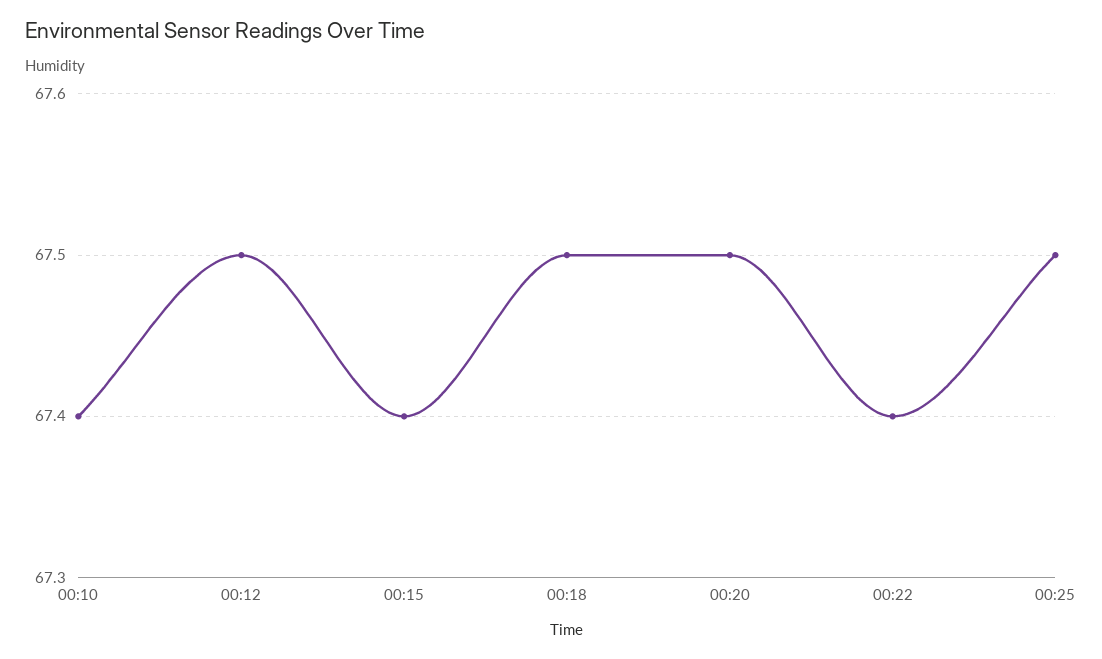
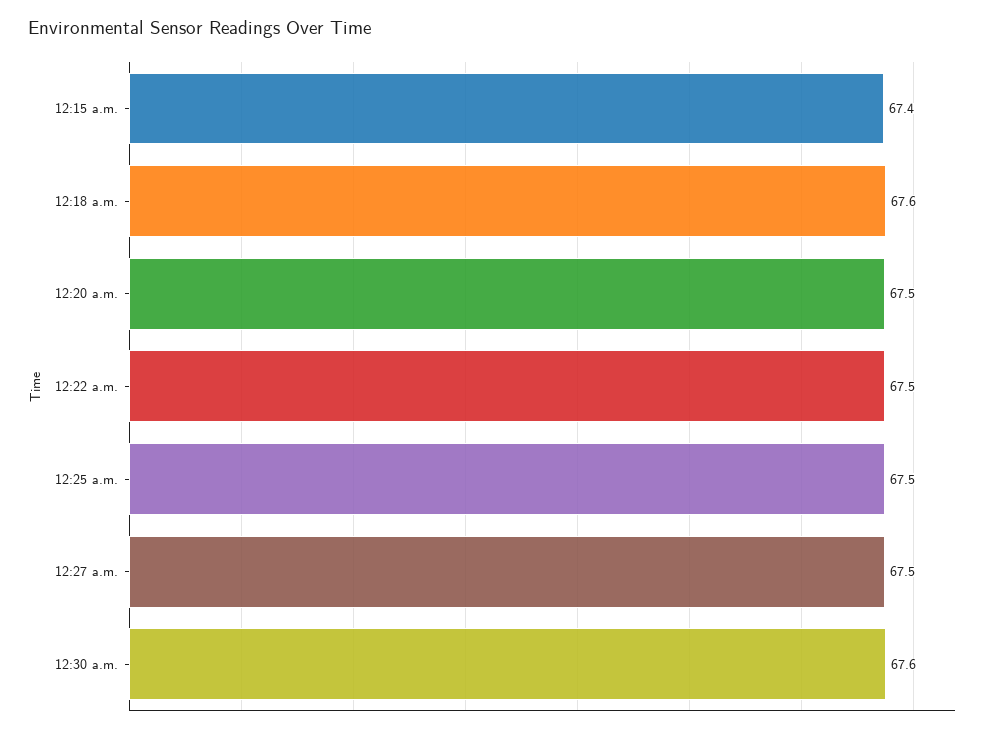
00:10: 67.4 -> none
00:12: 67.5 -> none
00:18: 67.5 -> 67.6
00:22: 67.4 -> 67.5
12:27 a.m.: none -> 67.5
12:30 a.m.: none -> 67.6

